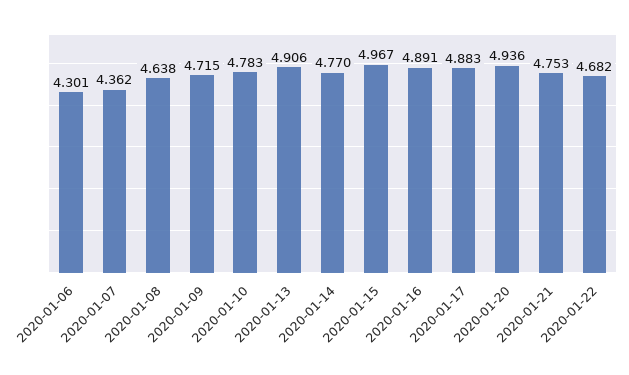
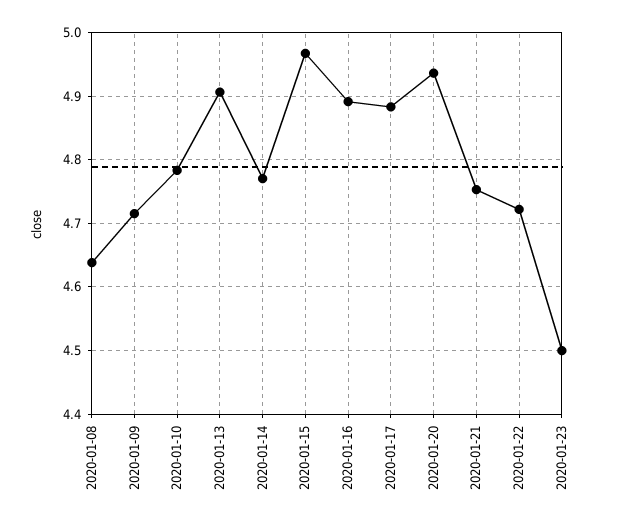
2020-01-06: 4.301 -> none
2020-01-07: 4.362 -> none
2020-01-22: 4.682 -> 4.72
2020-01-23: none -> 4.5

